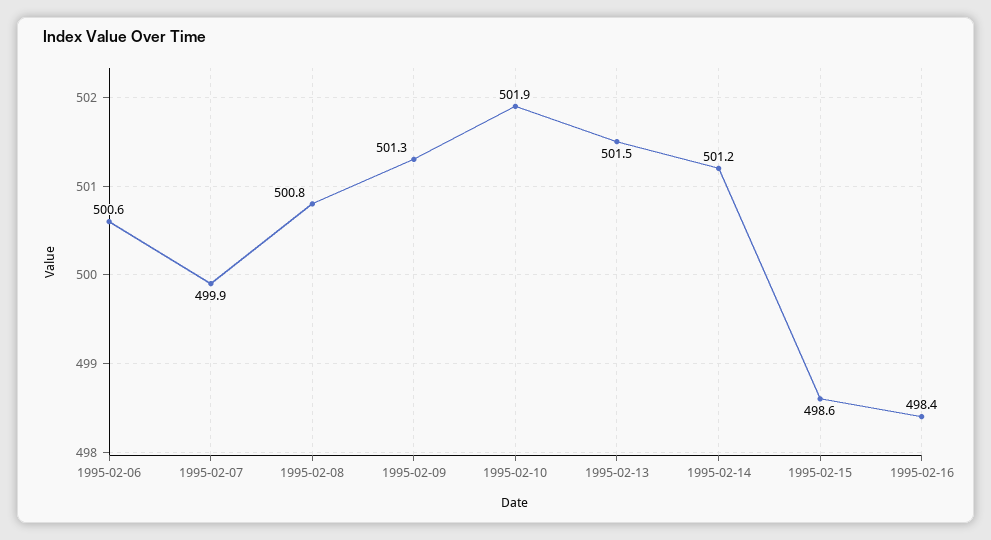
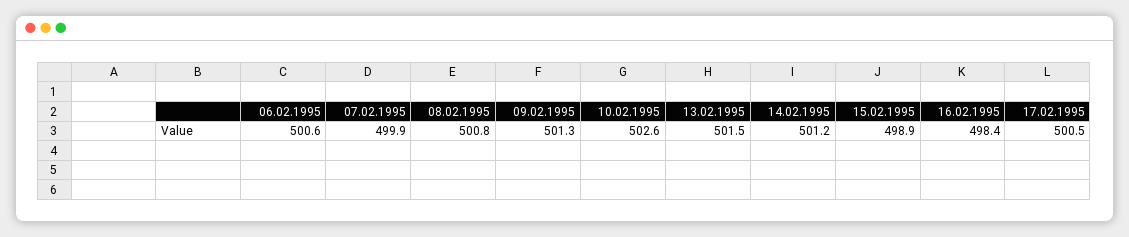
1995-02-10: 501.9 -> 502.6
1995-02-15: 498.6 -> 498.9
17.02.1995: none -> 500.5

